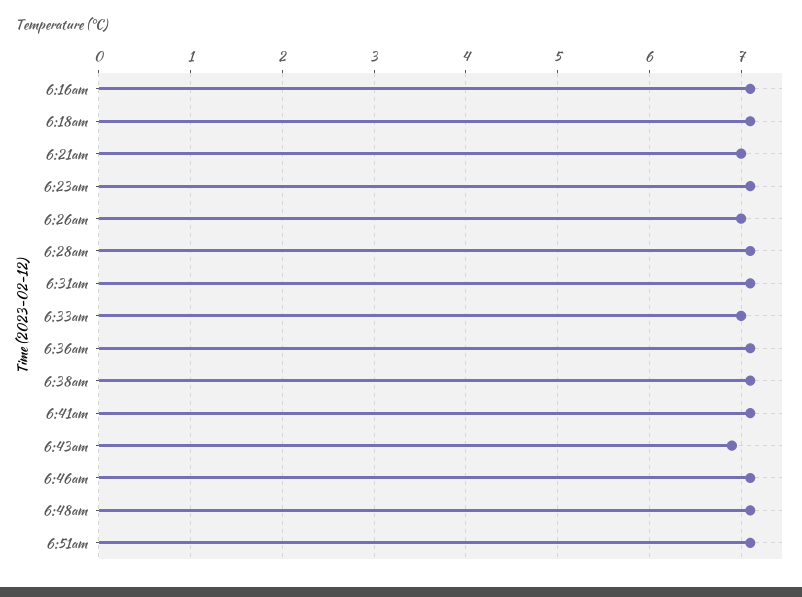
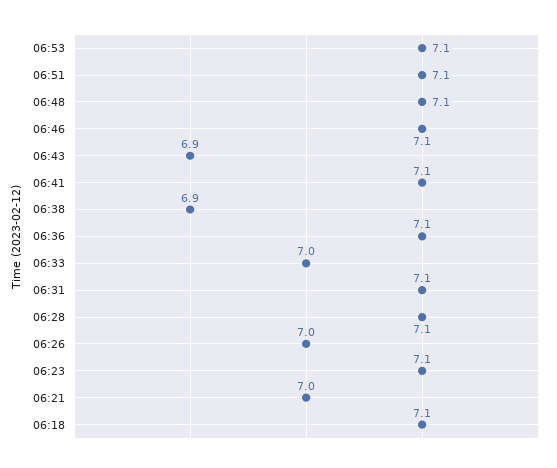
6:16am: 7.1 -> none
6:38am: 7.1 -> 6.9
06:53: none -> 7.1

